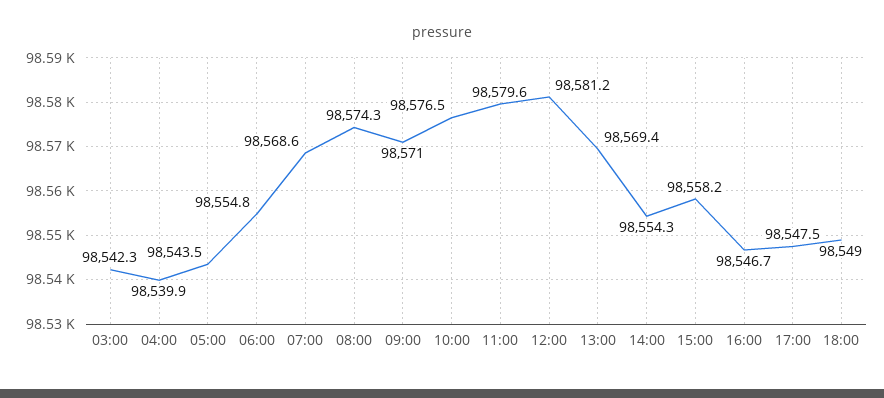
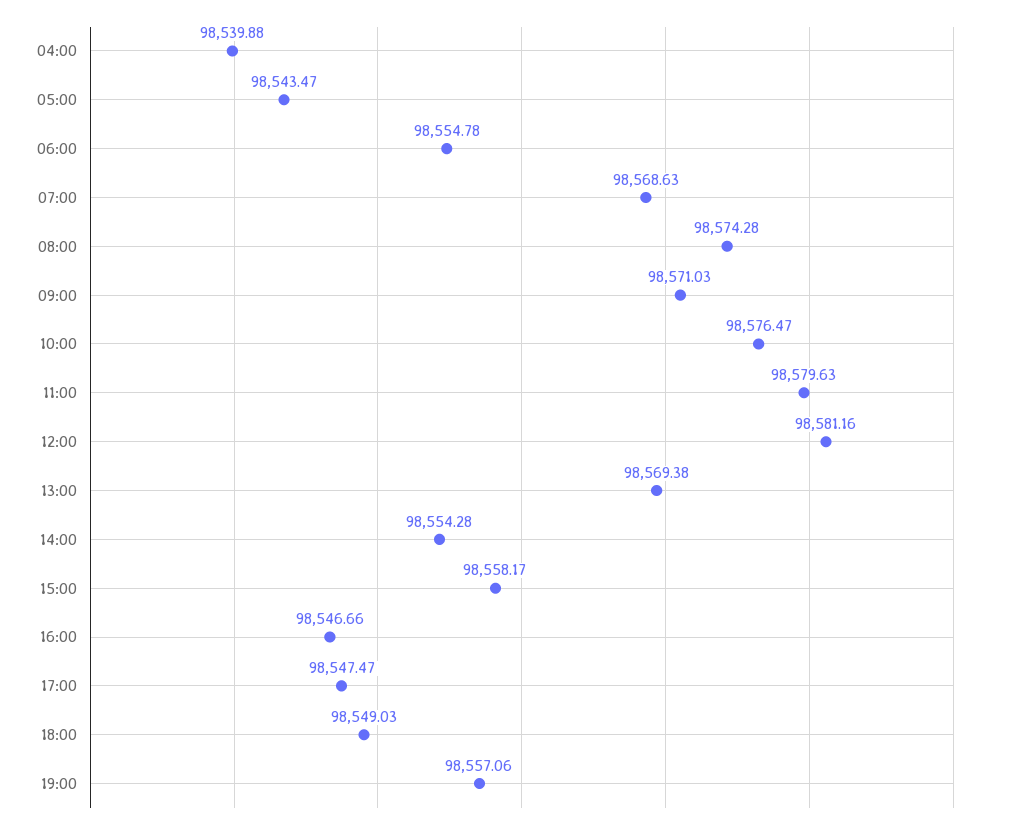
03:00: 98542.3 -> none
19:00: none -> 98557.06

